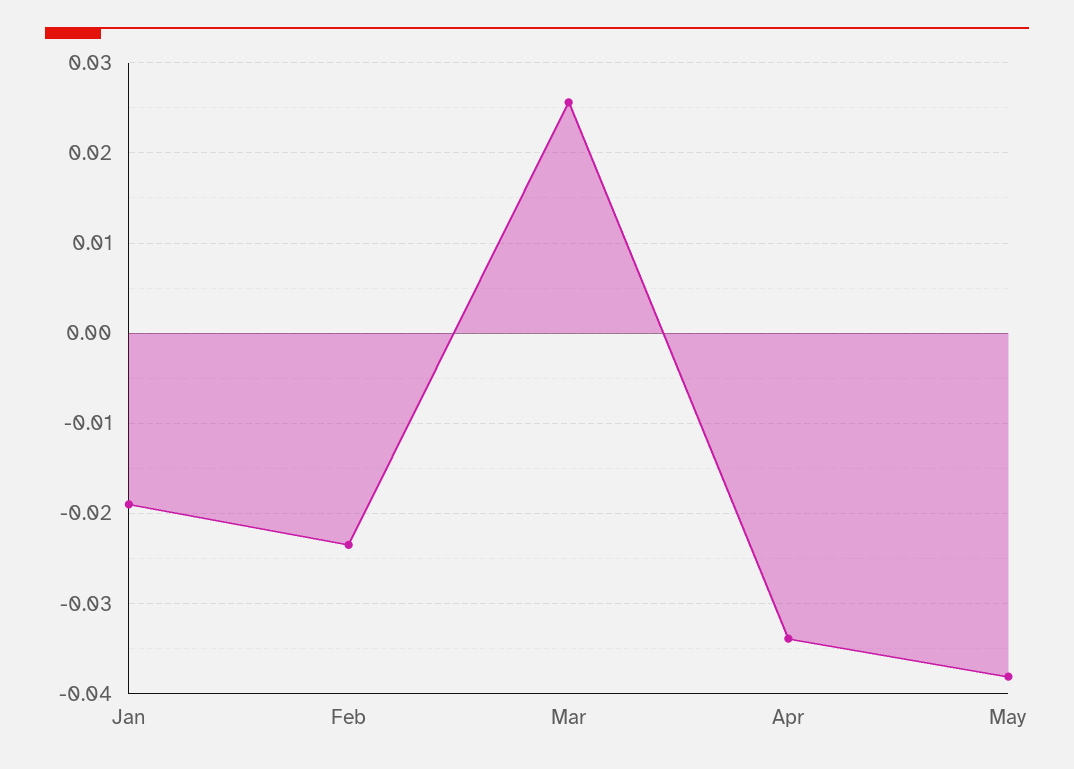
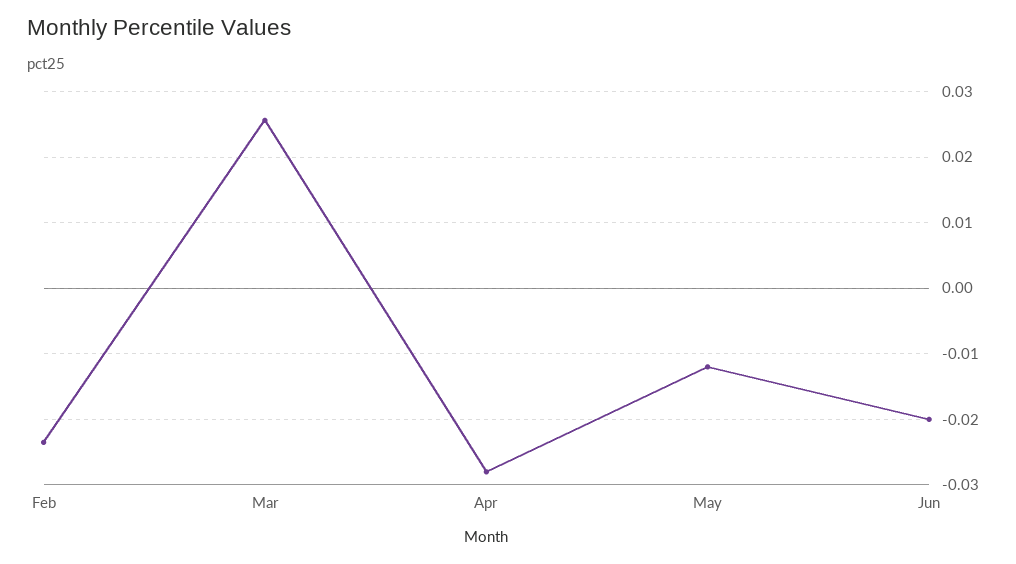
Jan: -0.019 -> none
Apr: -0.034 -> -0.028
May: -0.038 -> -0.012
Jun: none -> -0.02

